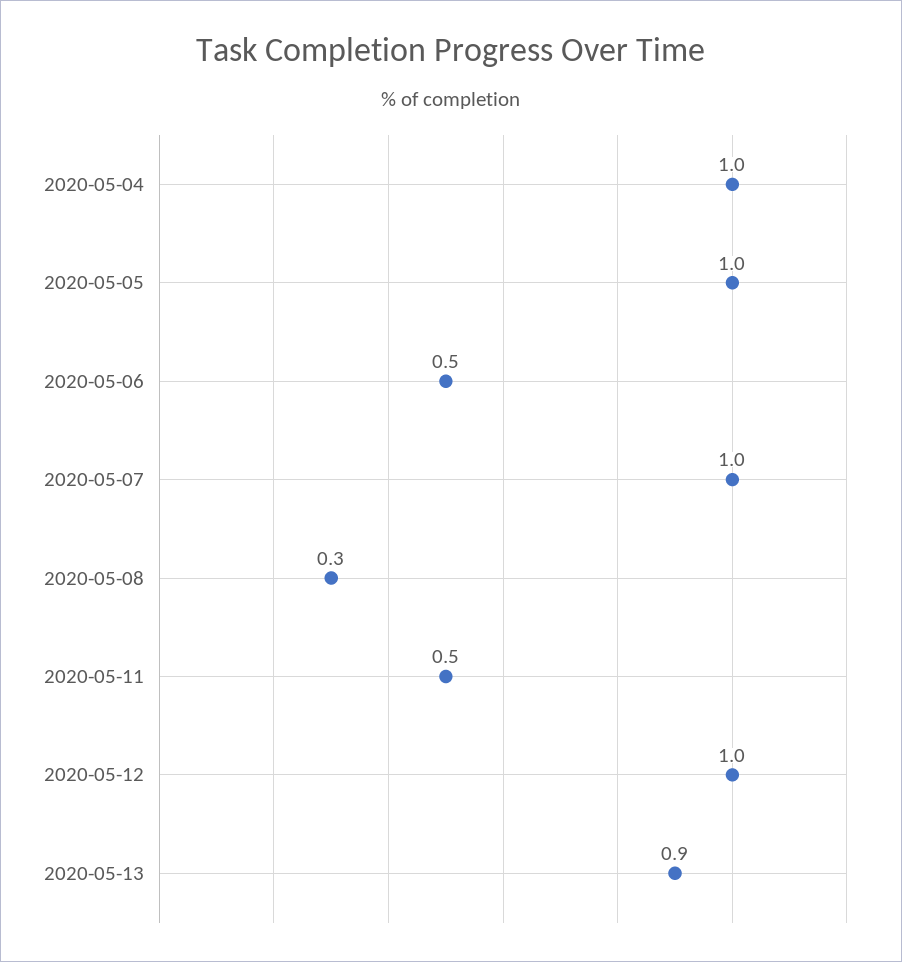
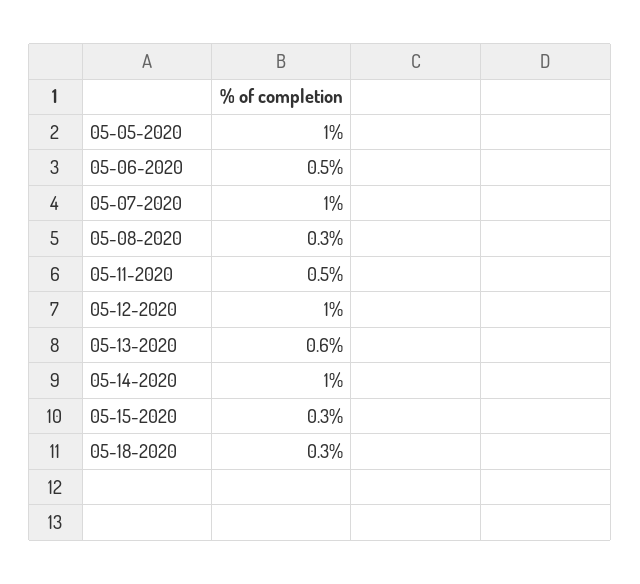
2020-05-04: 1 -> none
2020-05-13: 0.9 -> 0.6
05-14-2020: none -> 1
05-15-2020: none -> 0.3
05-18-2020: none -> 0.3

